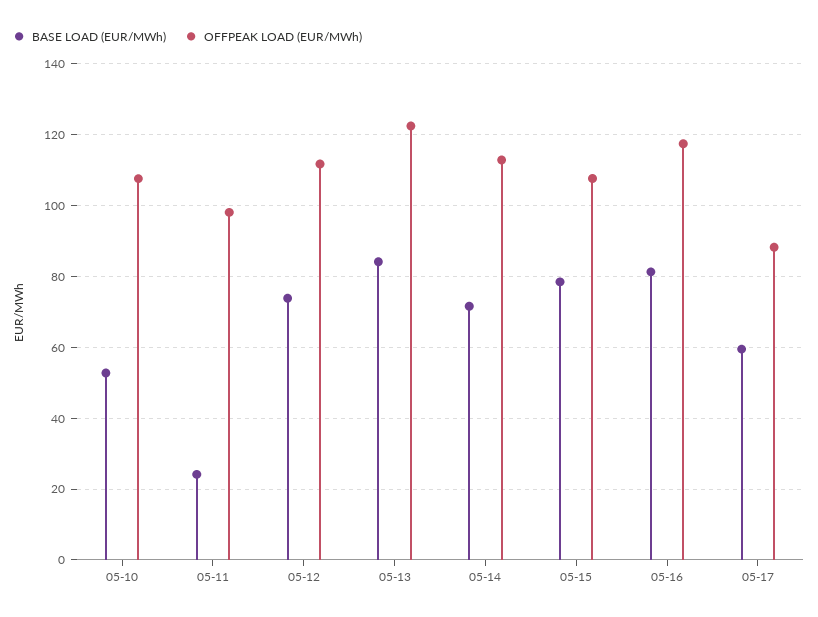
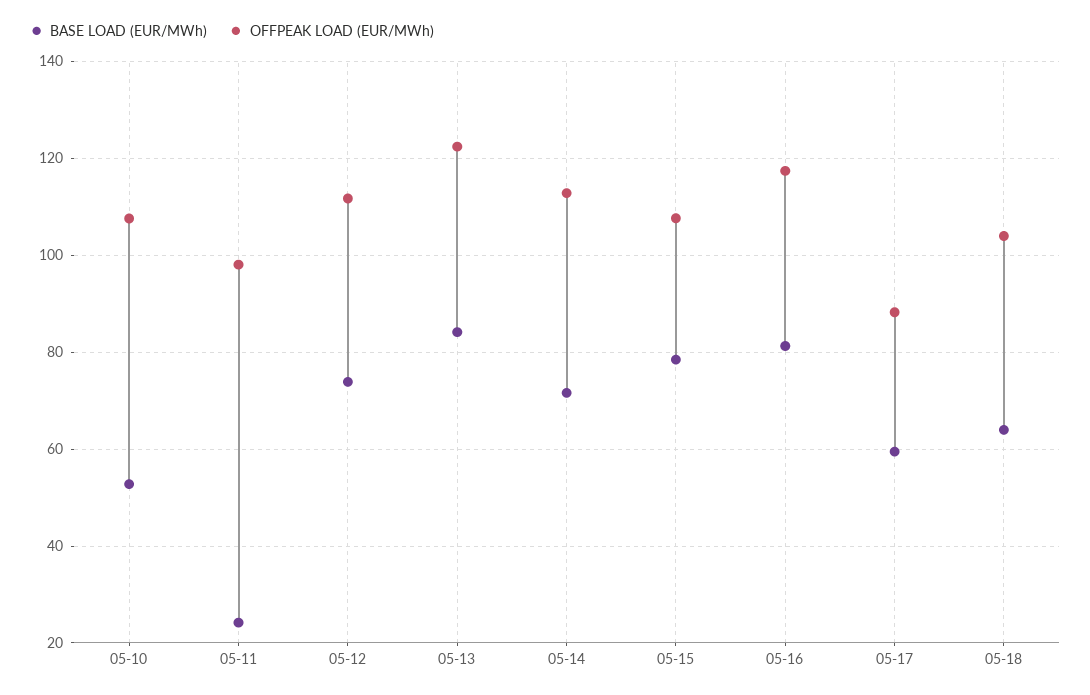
BASE LOAD (EUR/MWh), 05-18: none -> 64
OFFPEAK LOAD (EUR/MWh), 05-18: none -> 104

